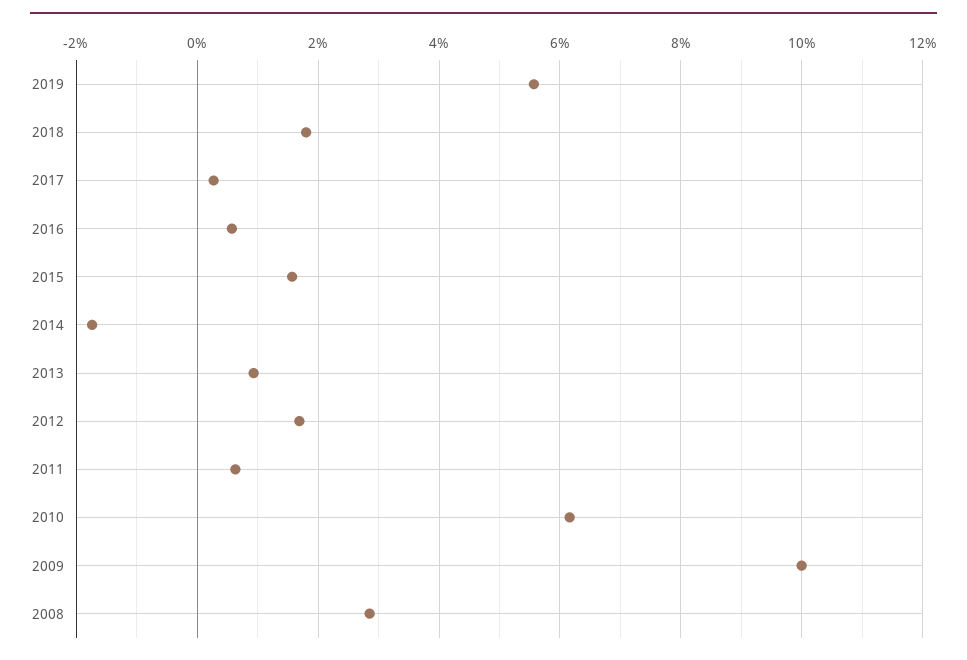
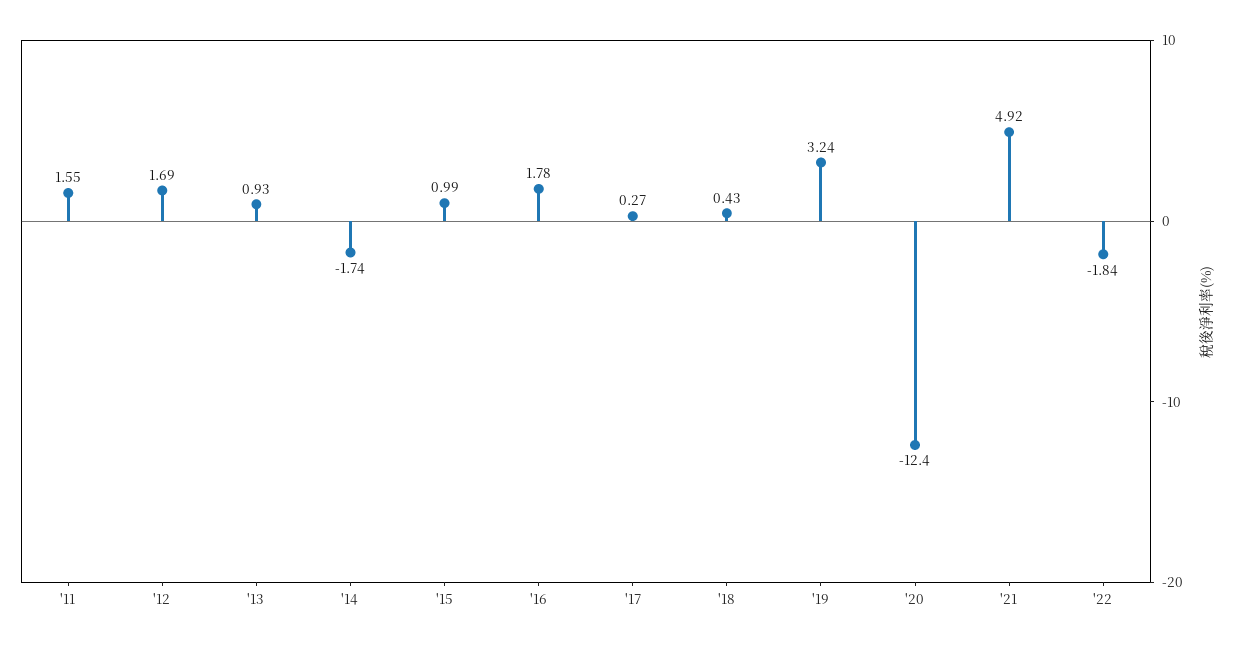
2019: 5.6 -> 3.24
2018: 1.8 -> 0.43
2016: 0.6 -> 1.78
2015: 1.6 -> 0.99
2011: 0.6 -> 1.55
2010: 6.2 -> none
2009: 10 -> none
2008: 2.8 -> none
'20: none -> -12.4
'21: none -> 4.92
'22: none -> -1.84

